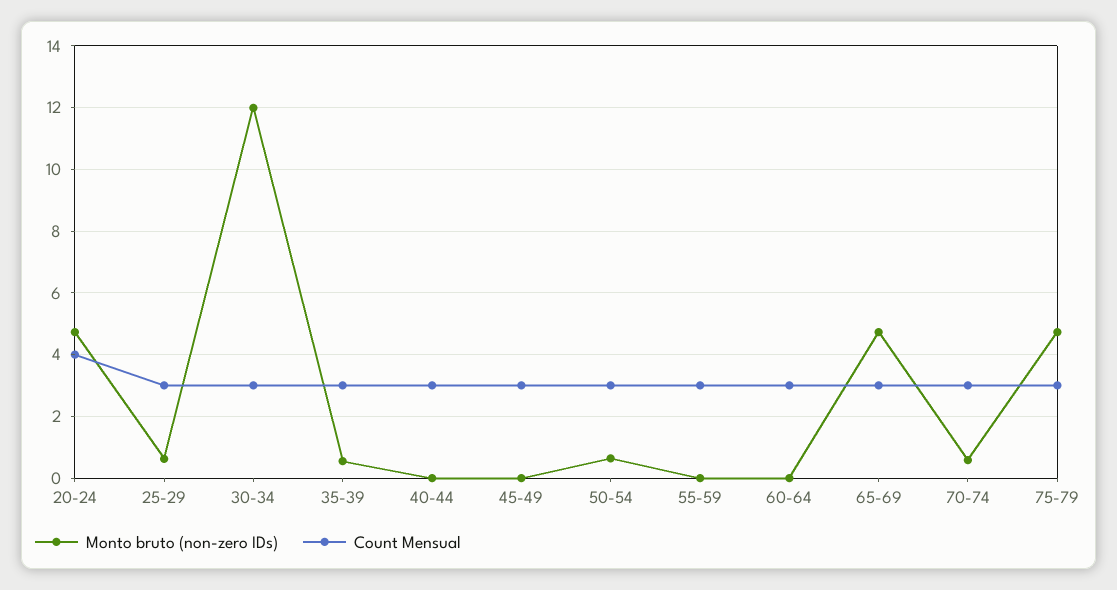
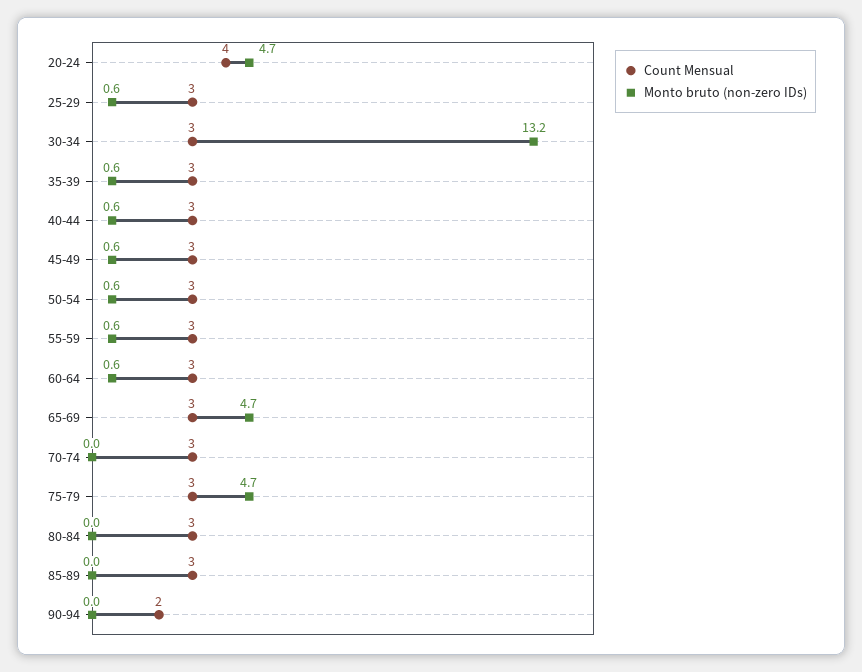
Monto bruto (non-zero IDs), 30-34: 12 -> 13.2
Monto bruto (non-zero IDs), 40-44: 0 -> 0.6
Monto bruto (non-zero IDs), 45-49: 0 -> 0.6
Monto bruto (non-zero IDs), 55-59: 0 -> 0.6
Monto bruto (non-zero IDs), 60-64: 0 -> 0.6
Monto bruto (non-zero IDs), 70-74: 0.6 -> 0
Count Mensual, 80-84: none -> 3
Monto bruto (non-zero IDs), 80-84: none -> 0
Count Mensual, 85-89: none -> 3
Monto bruto (non-zero IDs), 85-89: none -> 0
Count Mensual, 90-94: none -> 2
Monto bruto (non-zero IDs), 90-94: none -> 0

